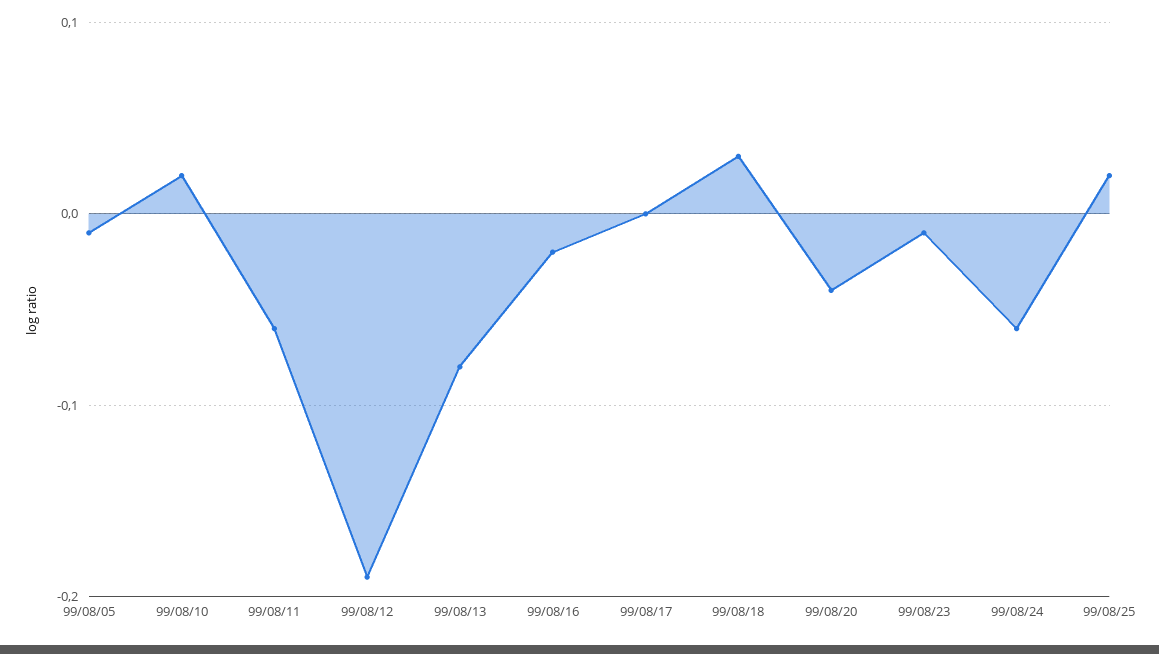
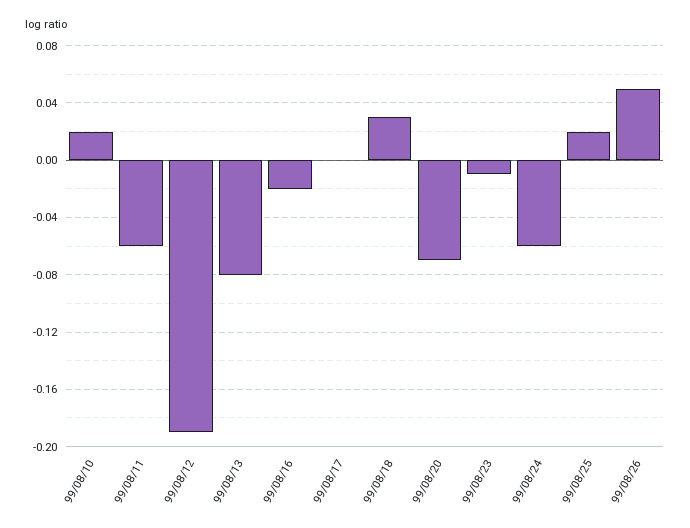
99/08/05: -0.01 -> none
99/08/20: -0.04 -> -0.07
99/08/26: none -> 0.05

